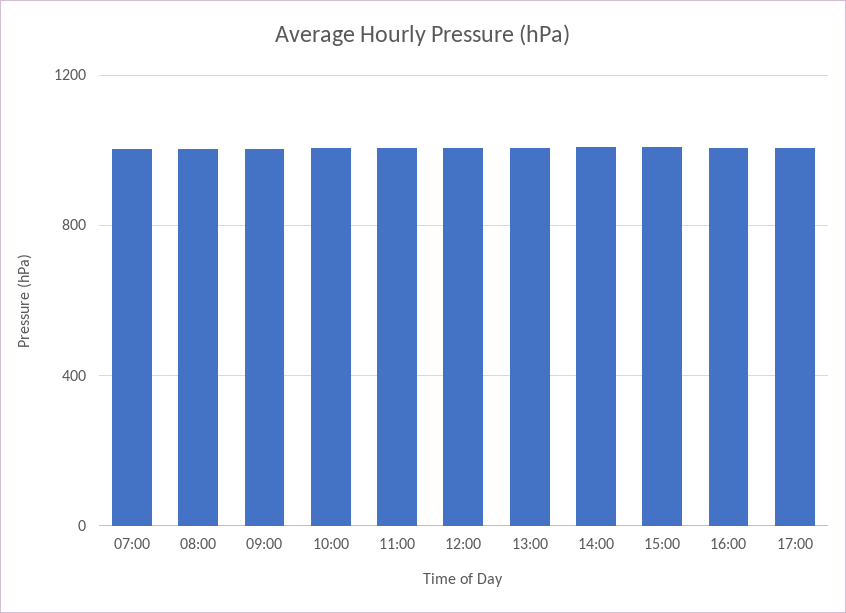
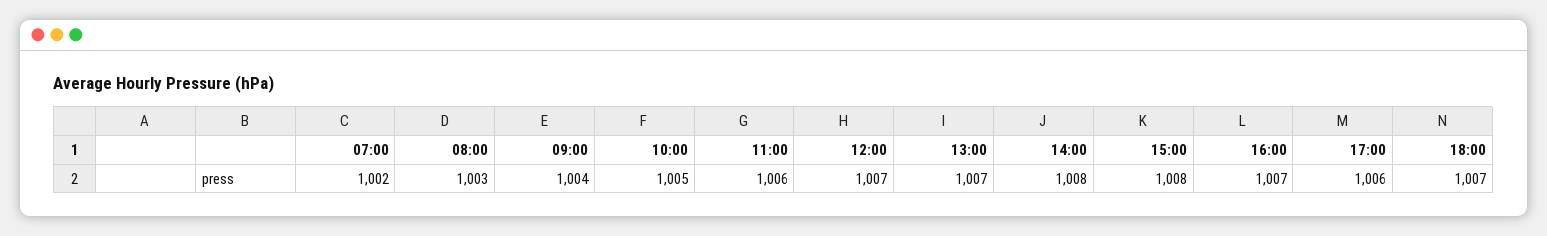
18:00: none -> 1007

